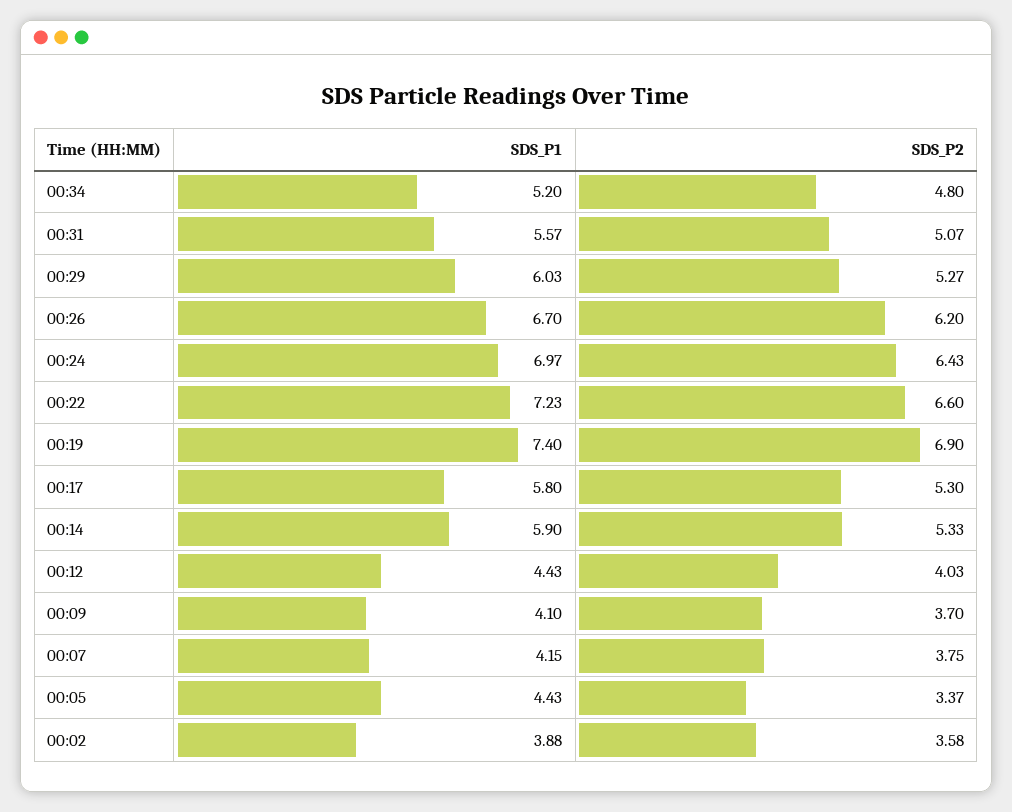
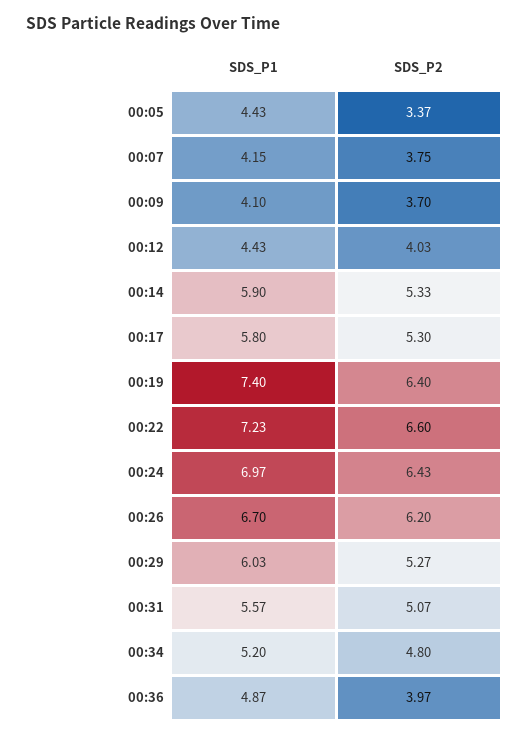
SDS_P2, 00:19: 6.9 -> 6.4
SDS_P1, 00:02: 3.88 -> none
SDS_P2, 00:02: 3.58 -> none
SDS_P1, 00:36: none -> 4.87
SDS_P2, 00:36: none -> 3.97

